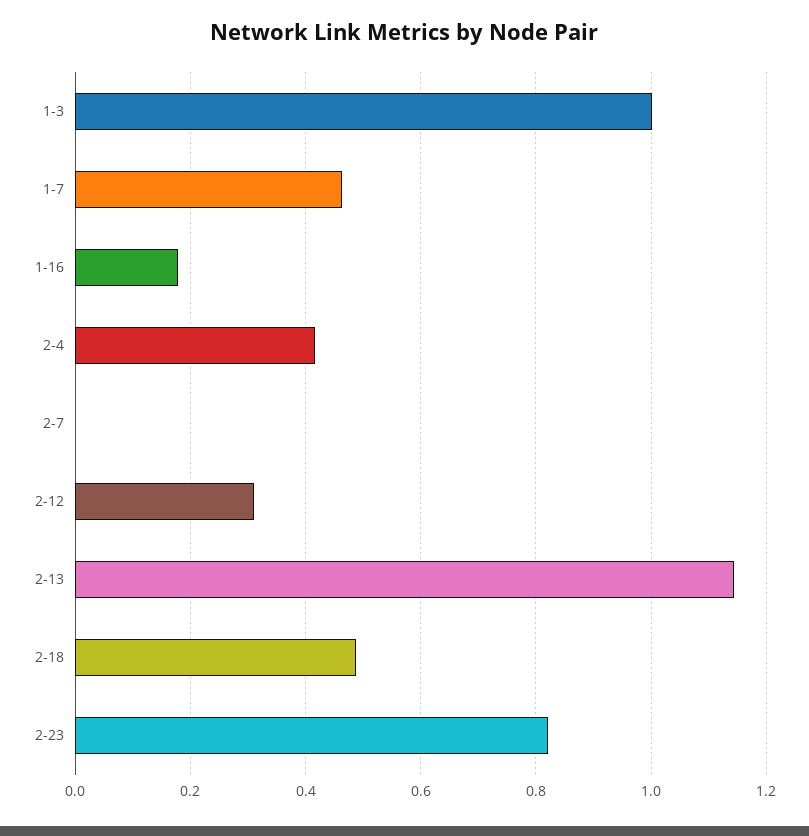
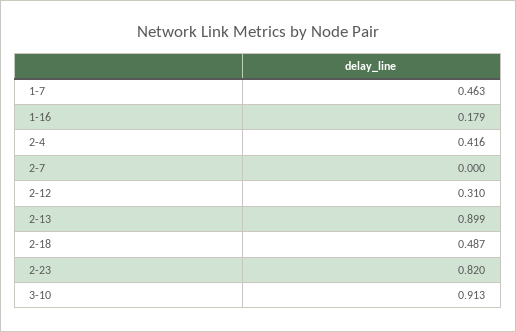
1-3: 1 -> none
2-13: 1.14 -> 0.899
3-10: none -> 0.913

